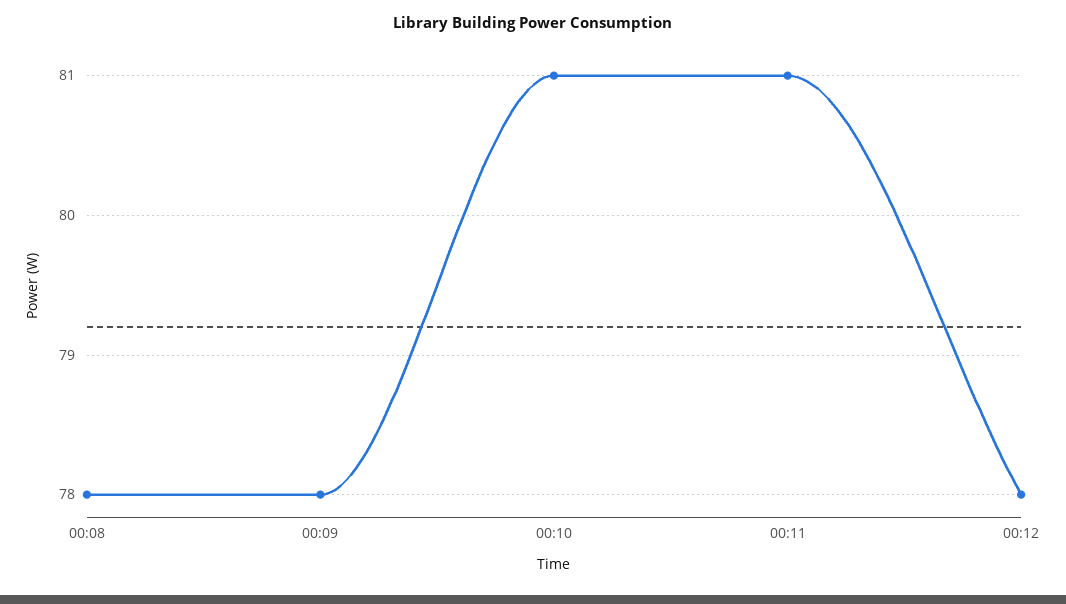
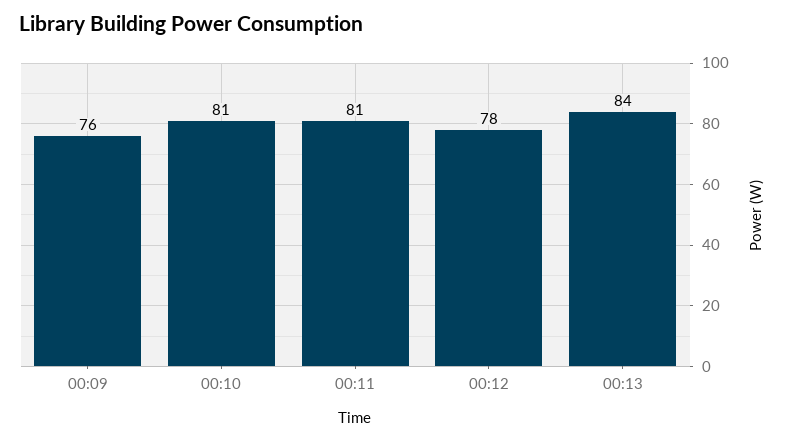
00:08: 78 -> none
00:09: 78 -> 76
00:13: none -> 84

